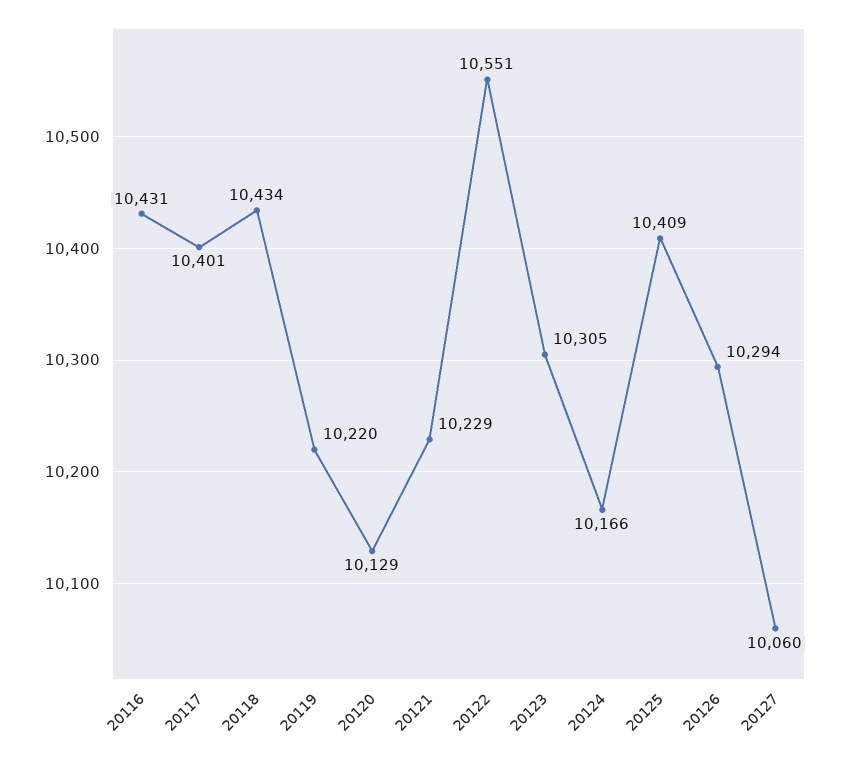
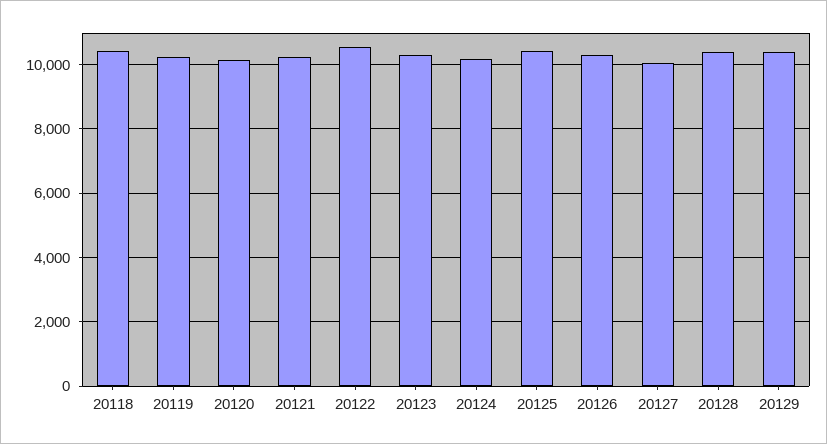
20116: 10431 -> none
20117: 10401 -> none
20128: none -> 10400
20129: none -> 10400

